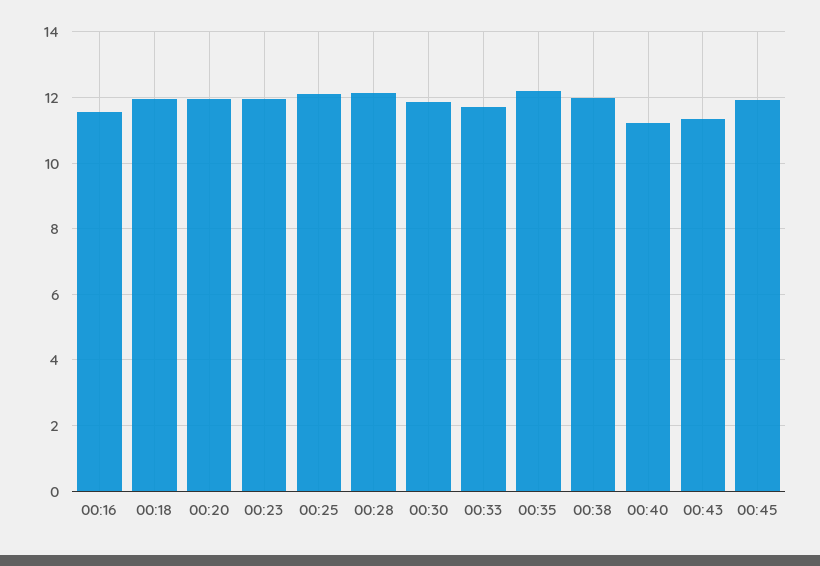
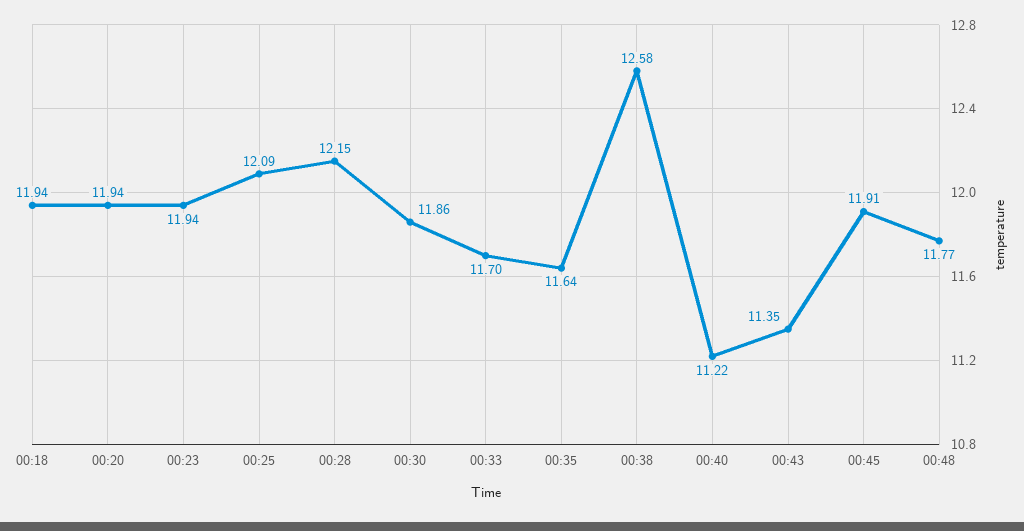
00:16: 11.6 -> none
00:35: 12.2 -> 11.64
00:38: 12 -> 12.58
00:48: none -> 11.77

